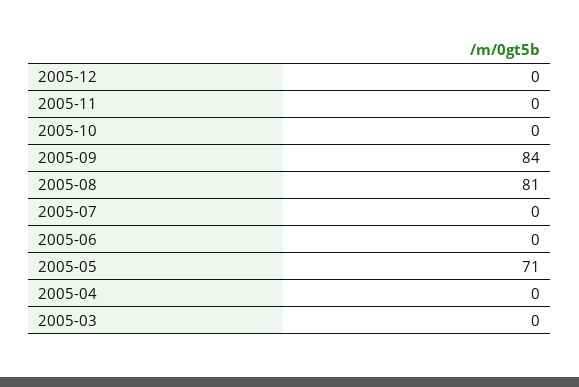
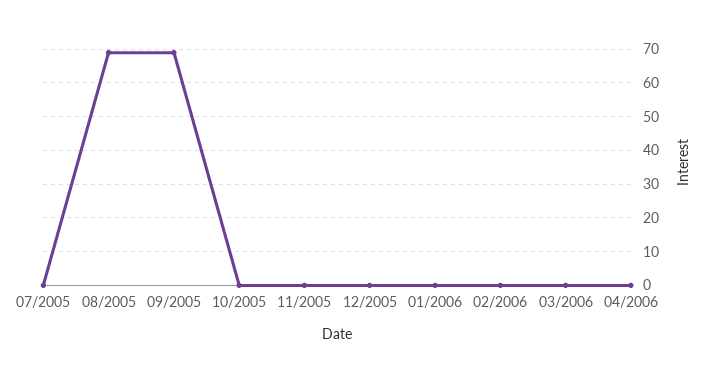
2005-09: 84 -> 70
2005-08: 81 -> 70
2005-06: 0 -> none
2005-05: 71 -> none
2005-04: 0 -> none
2005-03: 0 -> none
01/2006: none -> 0
02/2006: none -> 0
03/2006: none -> 0
04/2006: none -> 0

